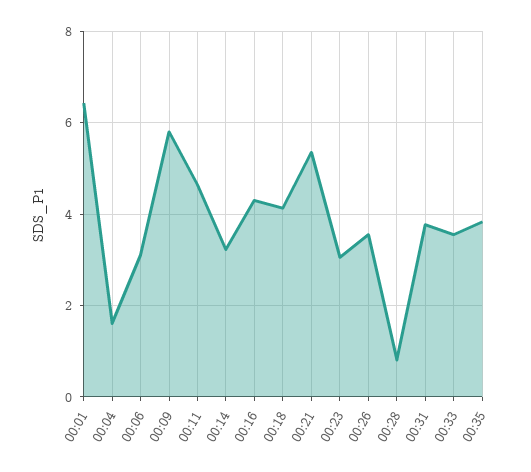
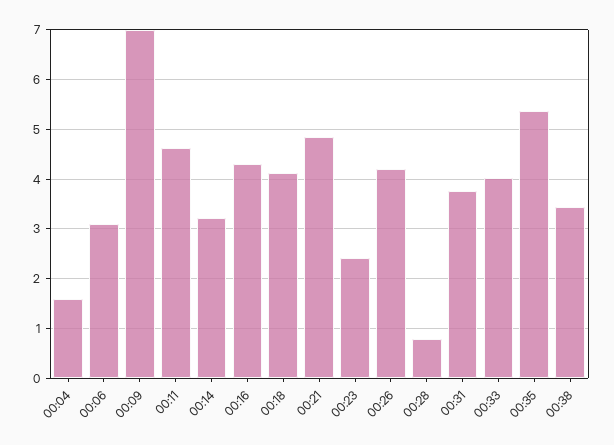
00:01: 6.4 -> none
00:09: 5.8 -> 7
00:21: 5.4 -> 4.8
00:23: 3 -> 2.4
00:26: 3.6 -> 4.2
00:33: 3.6 -> 4
00:35: 3.8 -> 5.4
00:38: none -> 3.4

